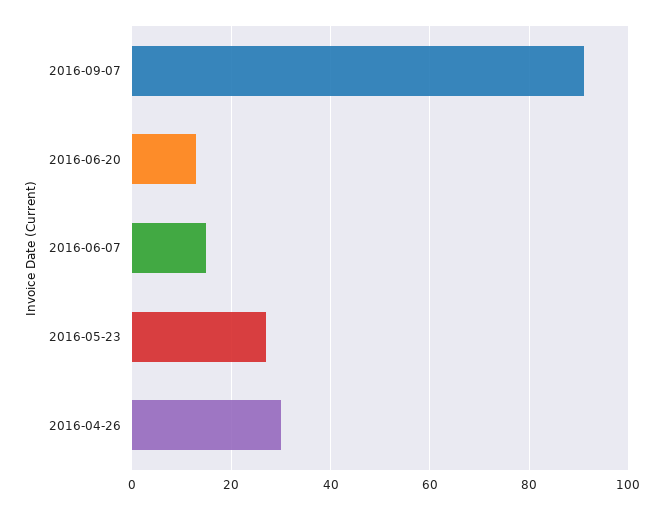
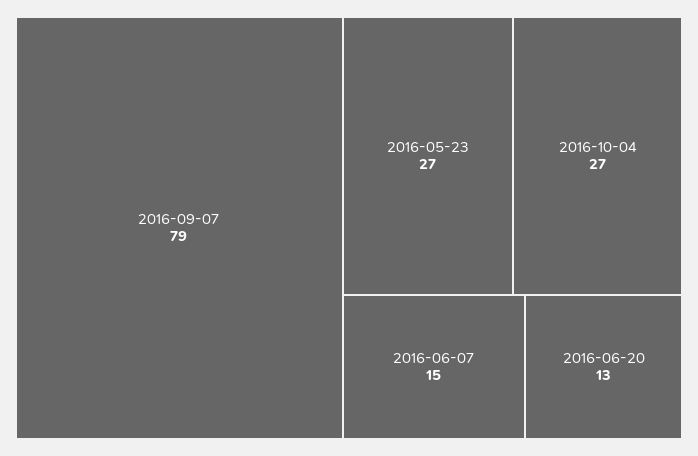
2016-09-07: 90 -> 79
2016-04-26: 30 -> none
2016-10-04: none -> 27

